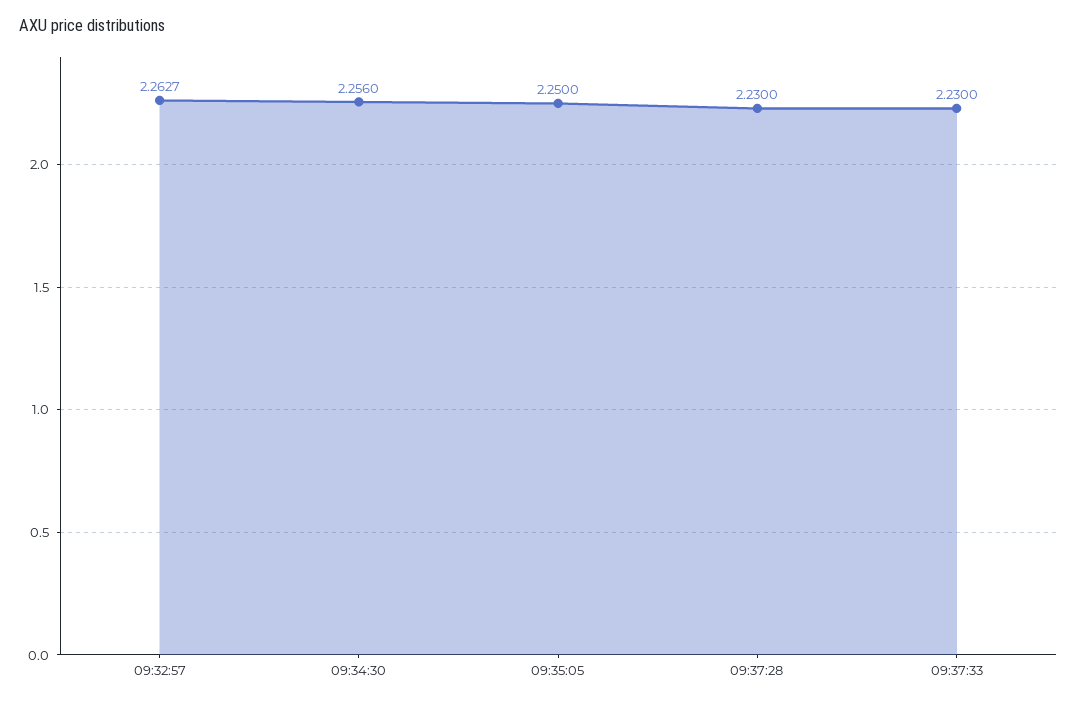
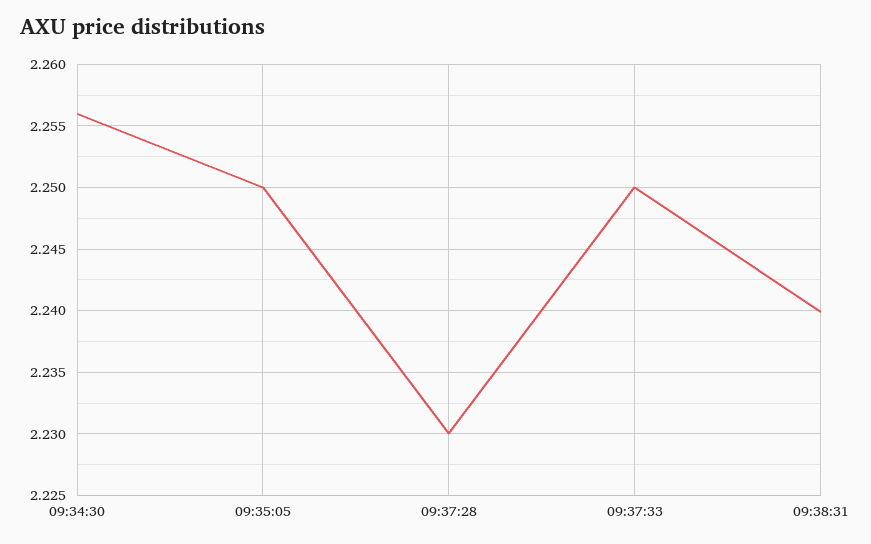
09:32:57: 2.2627 -> none
09:37:33: 2.23 -> 2.25
09:38:31: none -> 2.24

